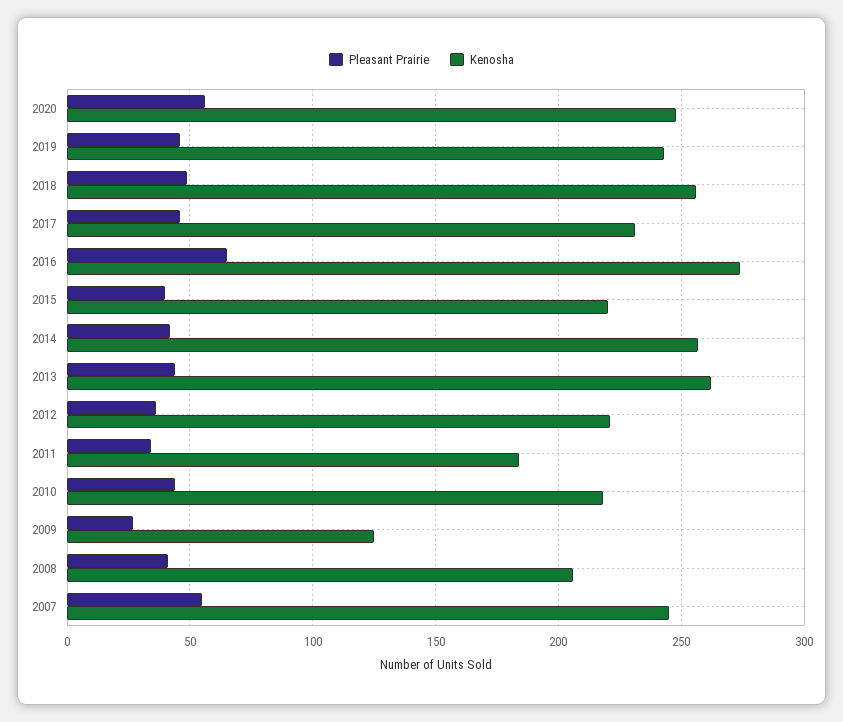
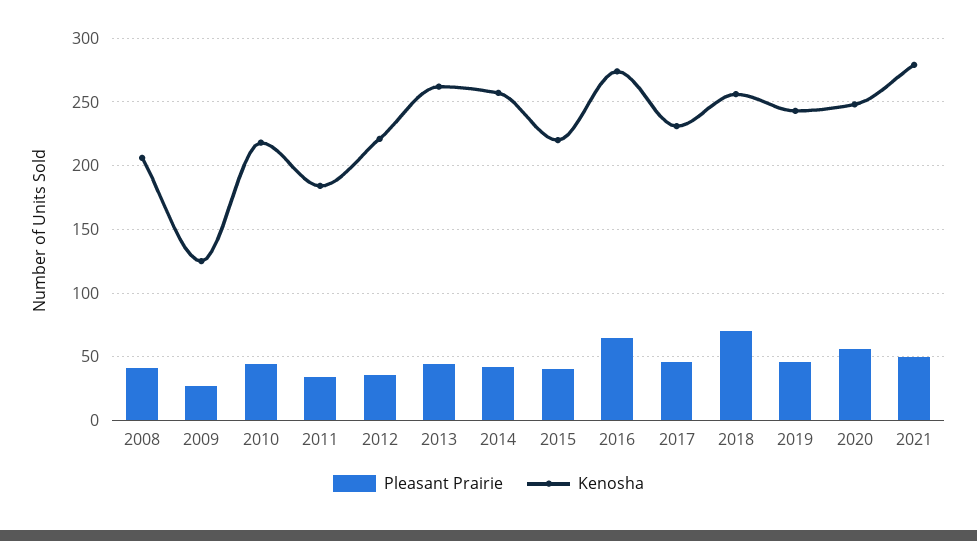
Pleasant Prairie, 2018: 50 -> 70
Pleasant Prairie, 2007: 55 -> none
Kenosha, 2007: 245 -> none
Pleasant Prairie, 2021: none -> 50
Kenosha, 2021: none -> 280

